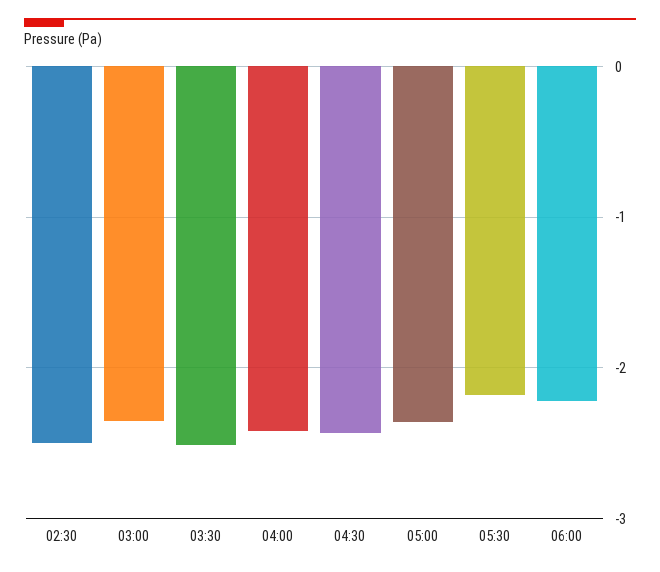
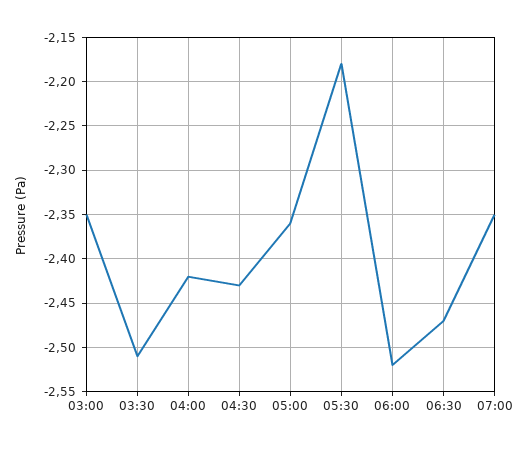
02:30: -2.5 -> none
06:00: -2.2 -> -2.52
06:30: none -> -2.47
07:00: none -> -2.35

